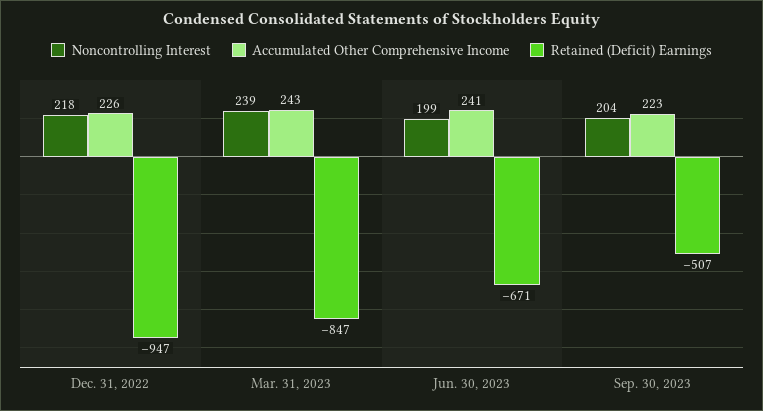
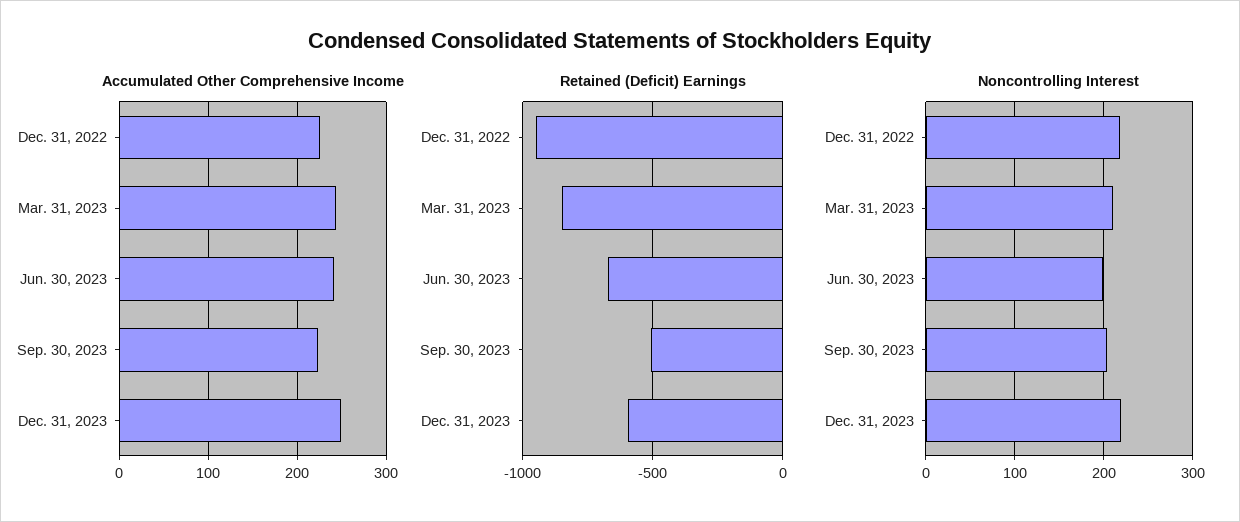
Noncontrolling Interest, Mar. 31, 2023: 239 -> 210
Accumulated Other Comprehensive Income, Dec. 31, 2023: none -> 250
Retained (Deficit) Earnings, Dec. 31, 2023: none -> -600
Noncontrolling Interest, Dec. 31, 2023: none -> 220

